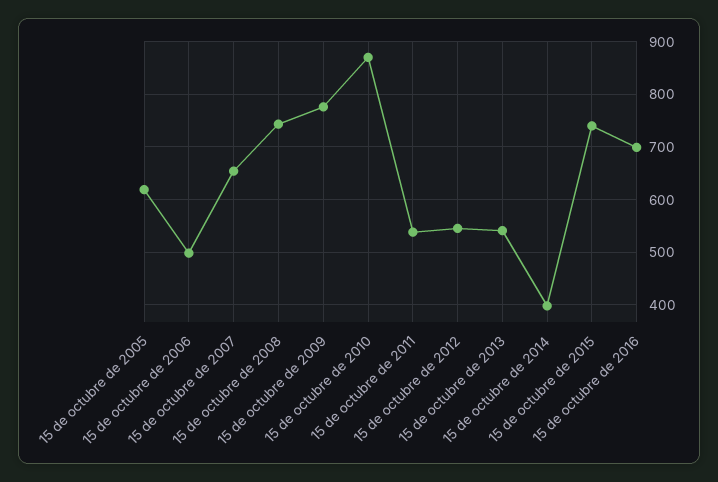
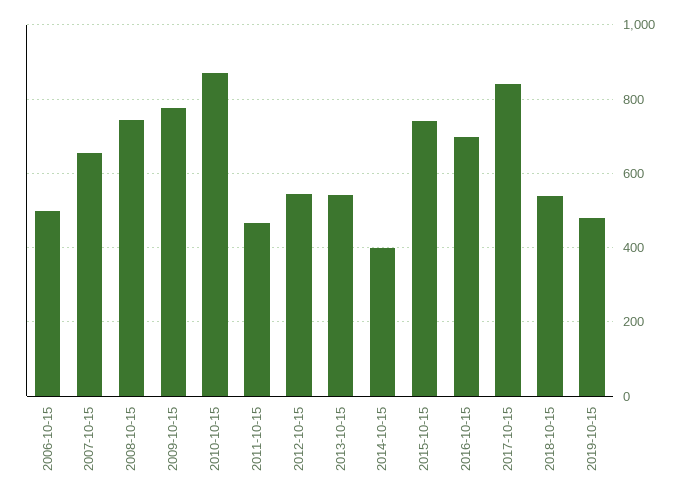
15 de octubre de 2005: 620 -> none
15 de octubre de 2011: 540 -> 460
2017-10-15: none -> 840
2018-10-15: none -> 540
2019-10-15: none -> 480

